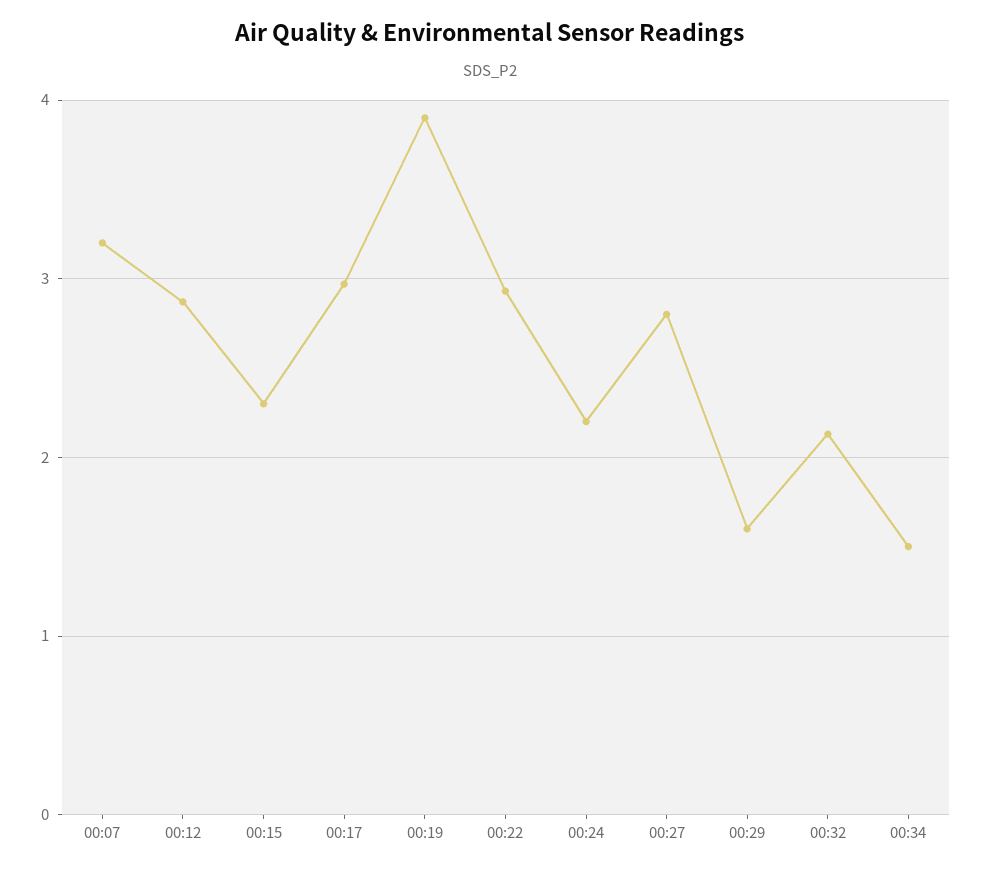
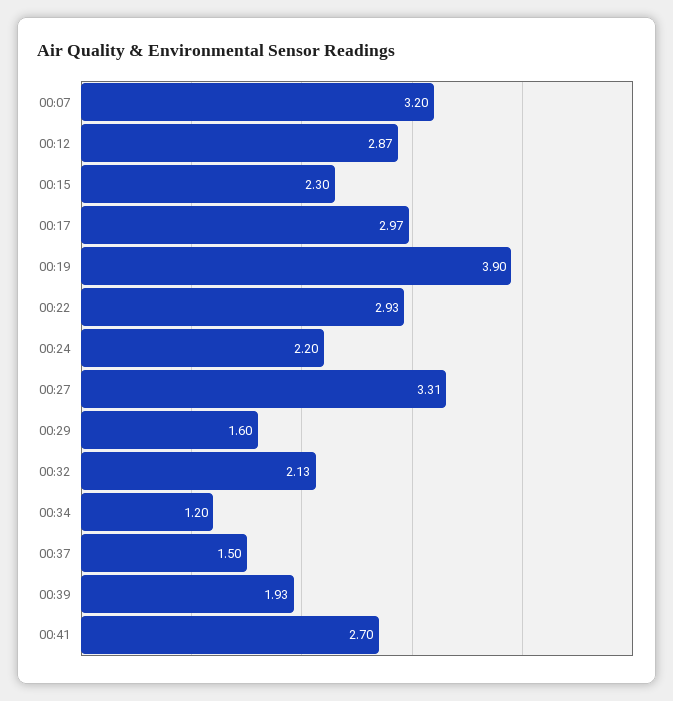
00:27: 2.8 -> 3.31
00:34: 1.5 -> 1.2
00:37: none -> 1.5
00:39: none -> 1.93
00:41: none -> 2.7

